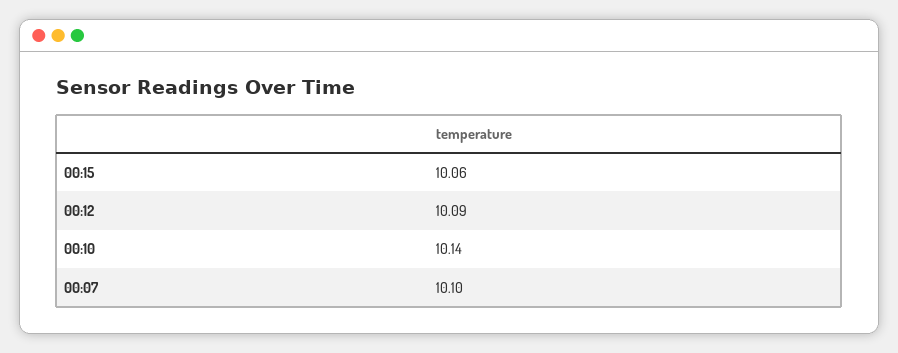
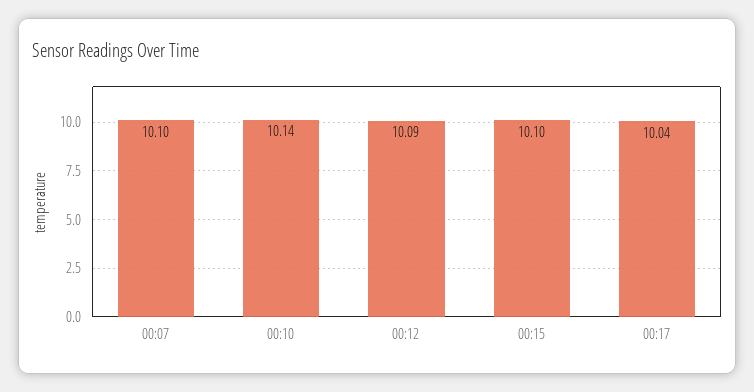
00:15: 10.06 -> 10.1
00:17: none -> 10.04

